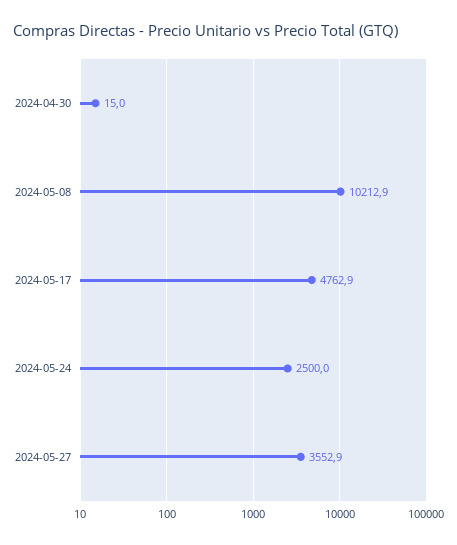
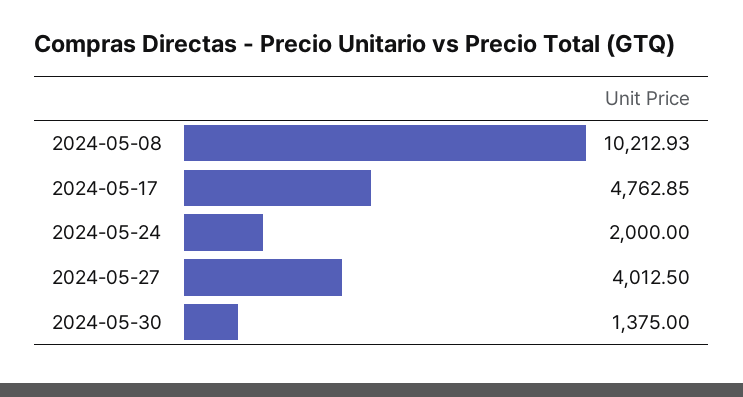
2024-04-30: 15 -> none
2024-05-24: 2500 -> 2000
2024-05-27: 3552.9 -> 4012.5
2024-05-30: none -> 1375

